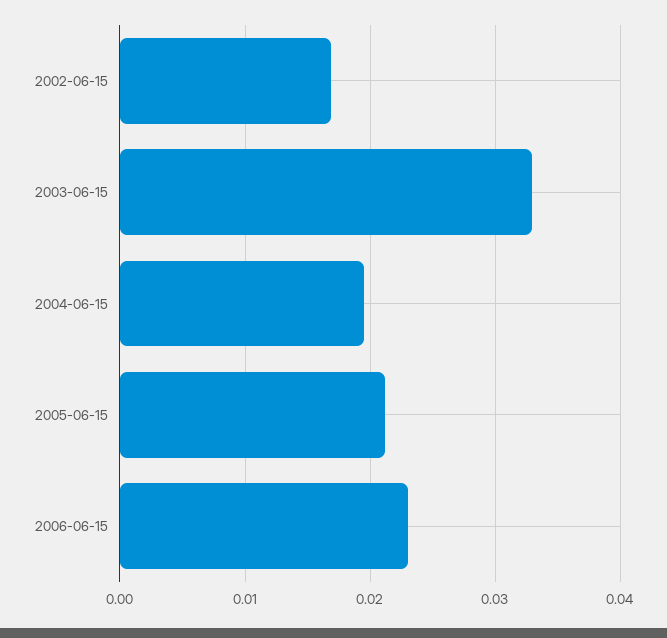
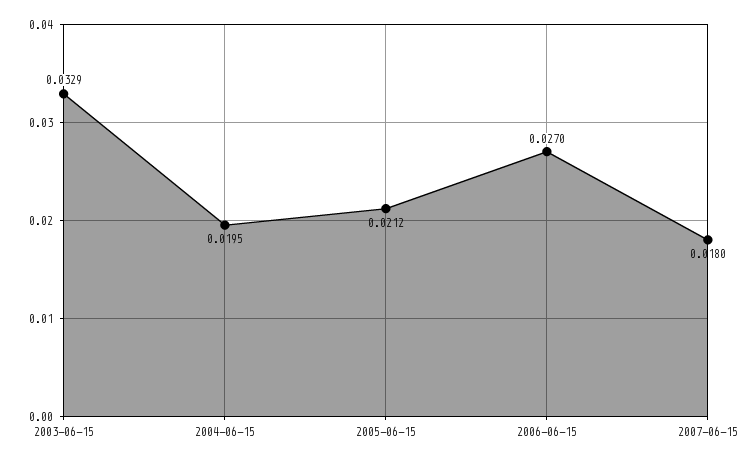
2002-06-15: 0.017 -> none
2006-06-15: 0.023 -> 0.027
2007-06-15: none -> 0.018

